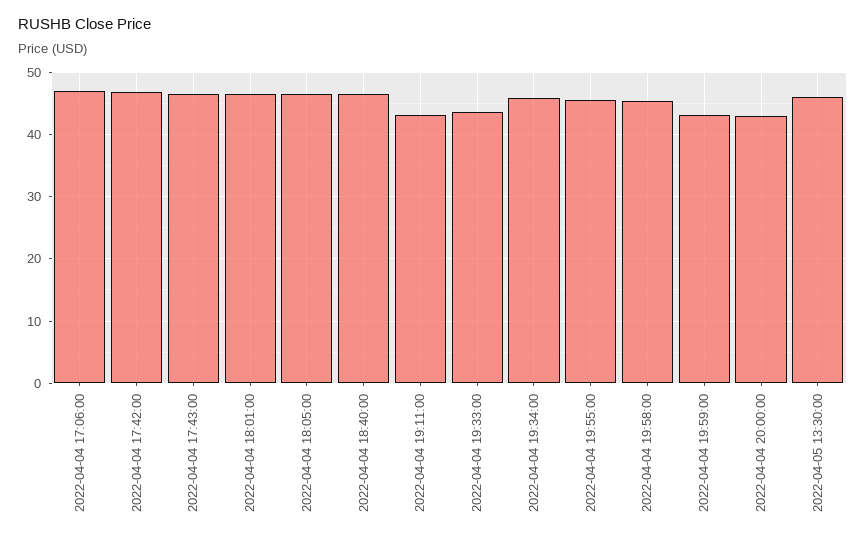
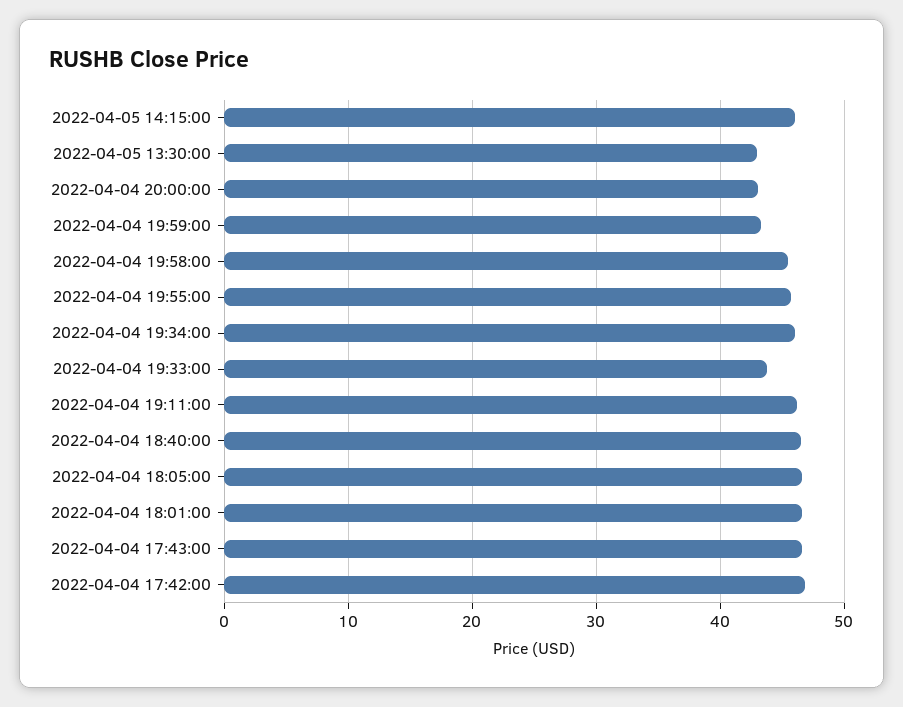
2022-04-04 17:06:00: 47 -> none
2022-04-04 19:11:00: 43 -> 46
2022-04-05 13:30:00: 46 -> 43
2022-04-05 14:15:00: none -> 46

